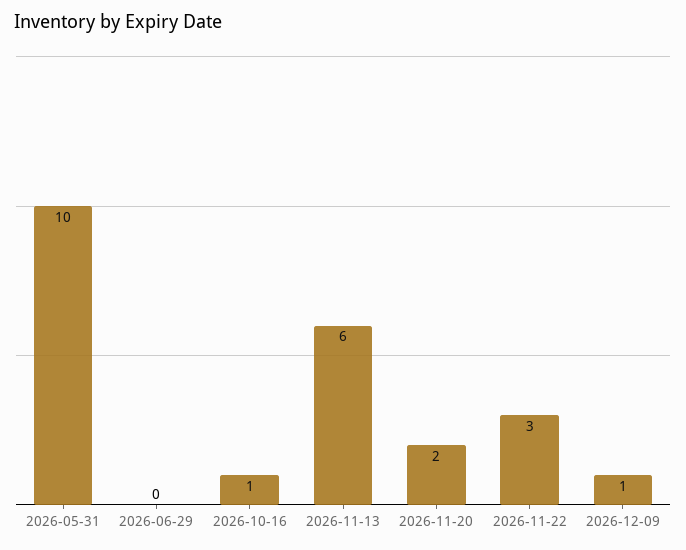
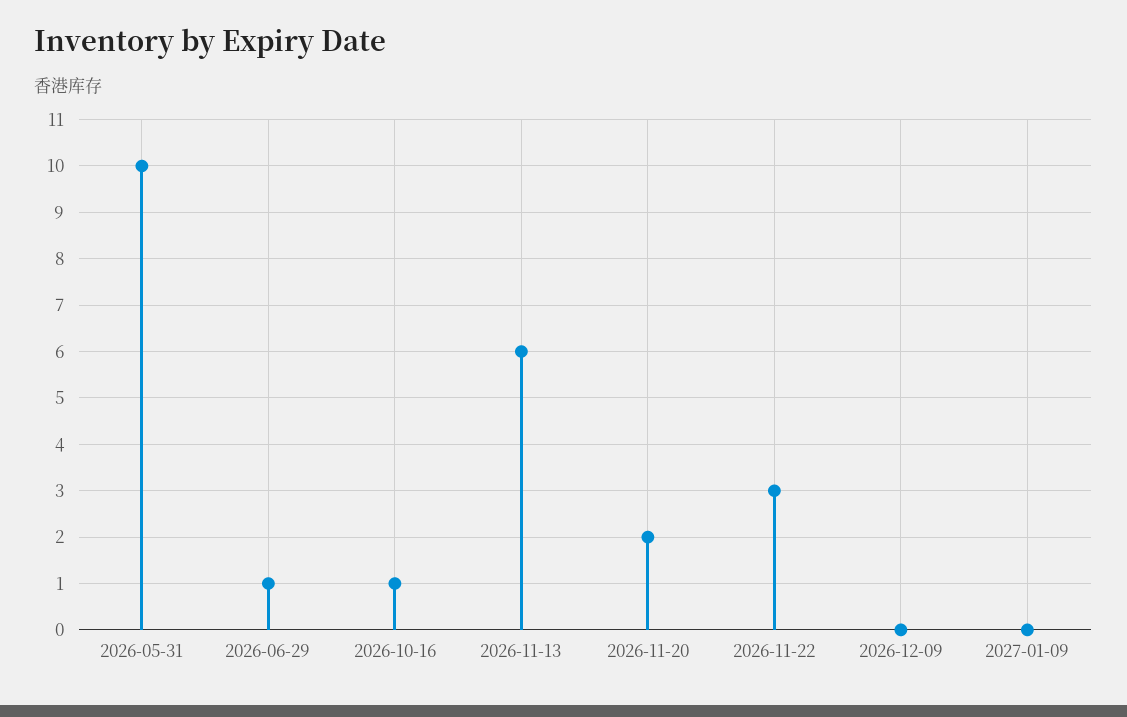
2026-06-29: 0 -> 1
2026-12-09: 1 -> 0
2027-01-09: none -> 0

